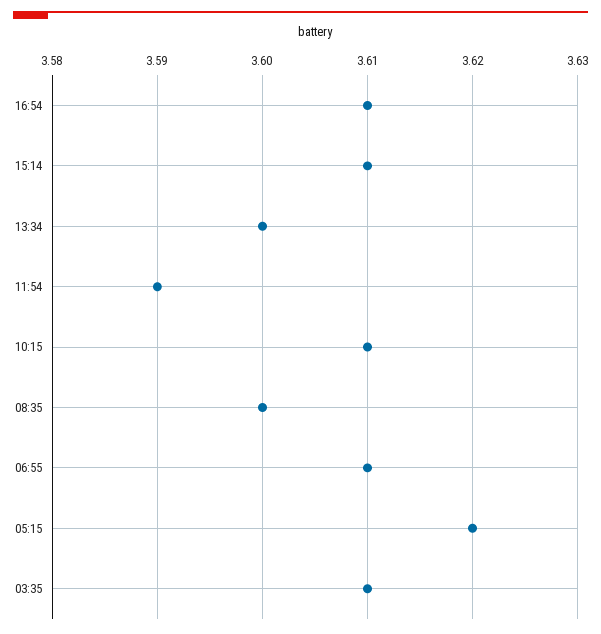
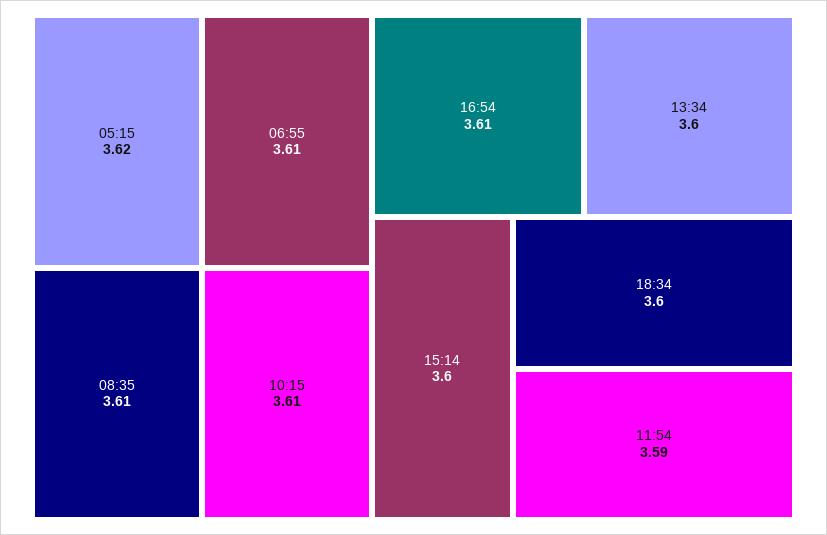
15:14: 3.61 -> 3.6
08:35: 3.6 -> 3.61
03:35: 3.61 -> none
18:34: none -> 3.6

